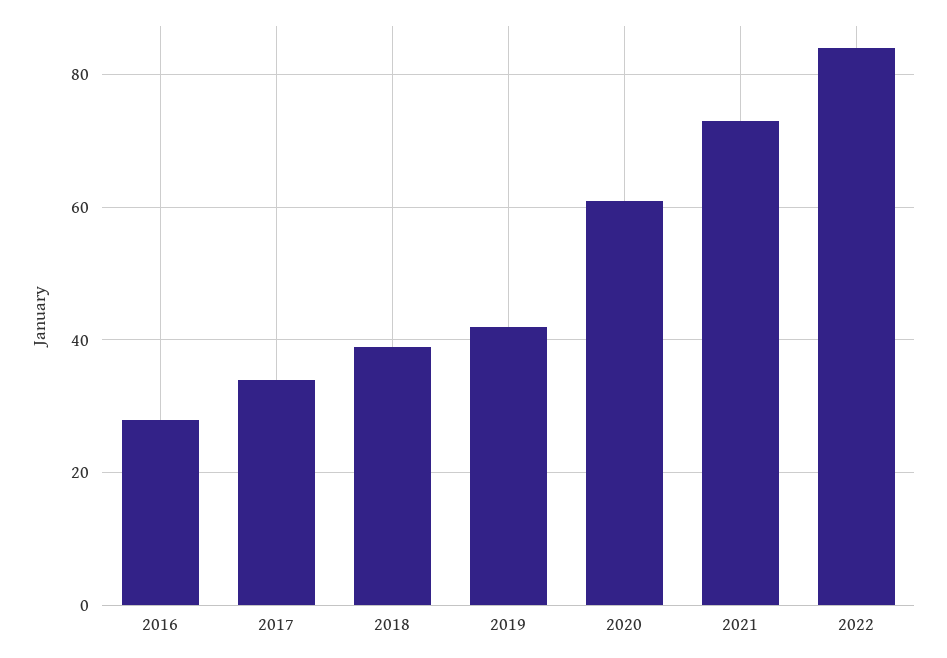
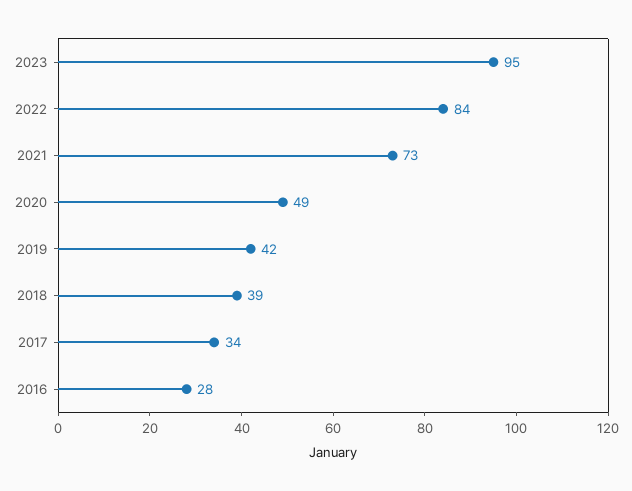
2020: 60 -> 49
2023: none -> 95

